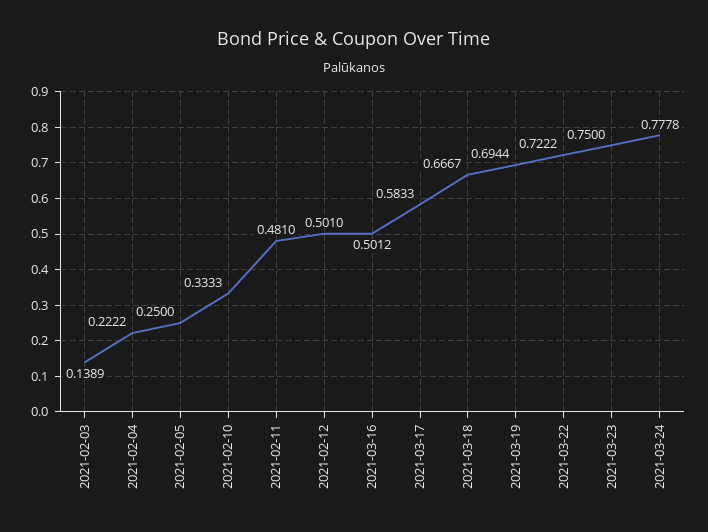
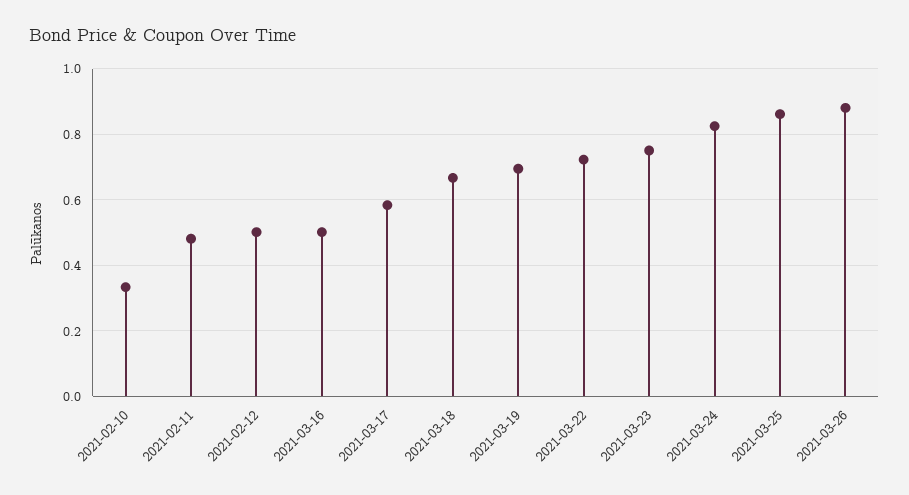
2021-02-03: 0.1389 -> none
2021-02-04: 0.2222 -> none
2021-02-05: 0.25 -> none
2021-03-24: 0.7778 -> 0.82
2021-03-25: none -> 0.86
2021-03-26: none -> 0.88

